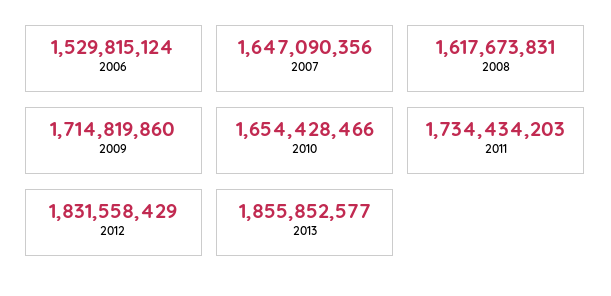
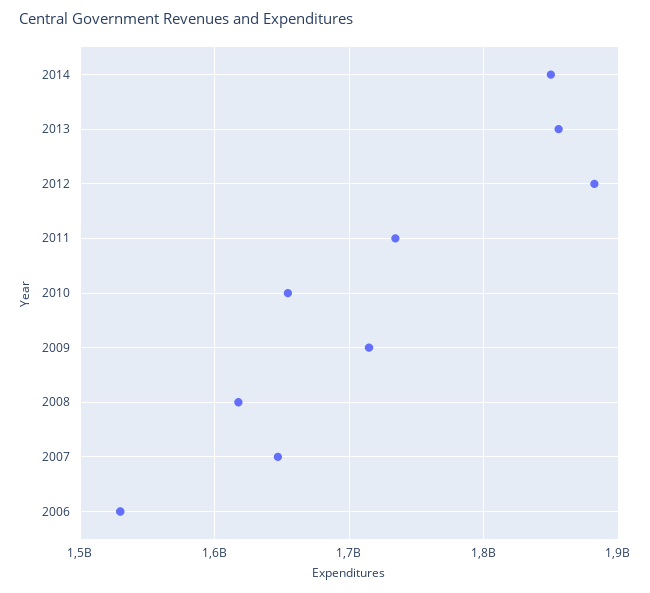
2012: 1831558429 -> 1880000000
2014: none -> 1850000000

